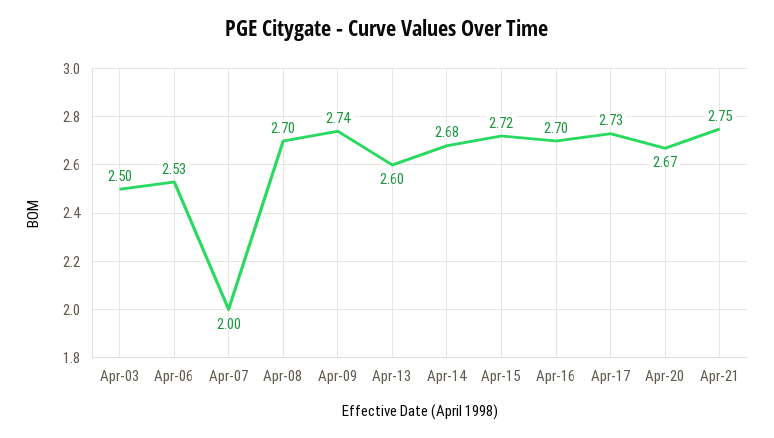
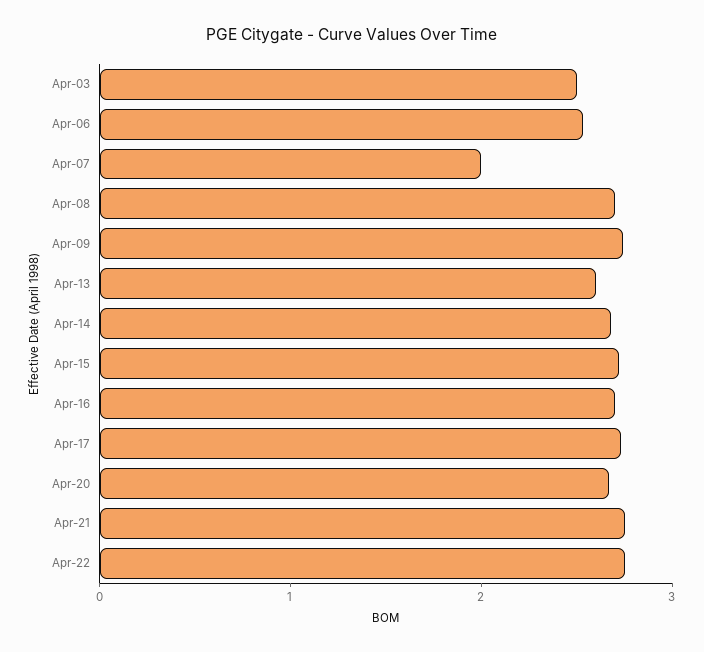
Apr-22: none -> 2.8

